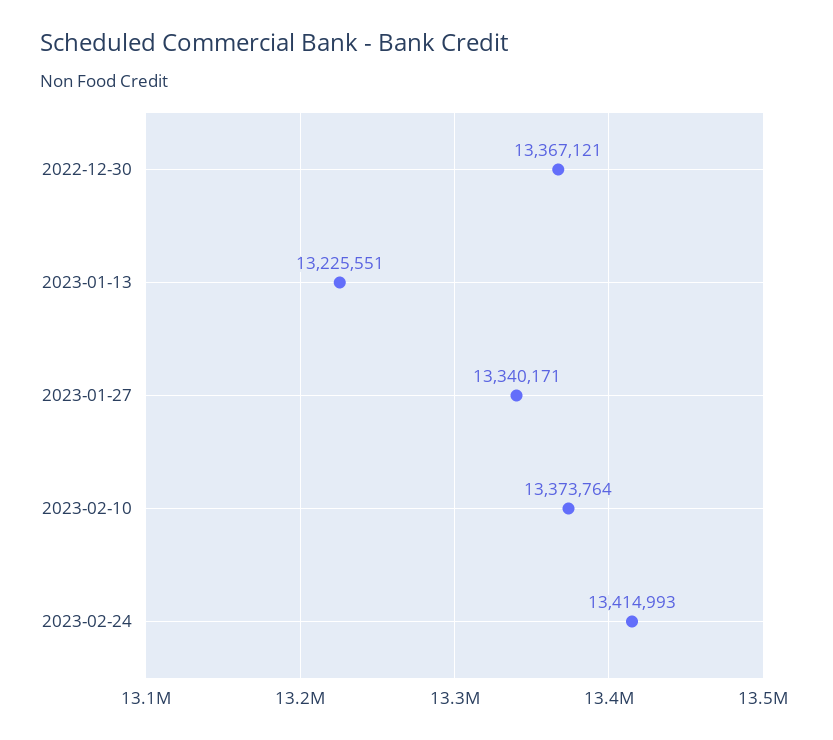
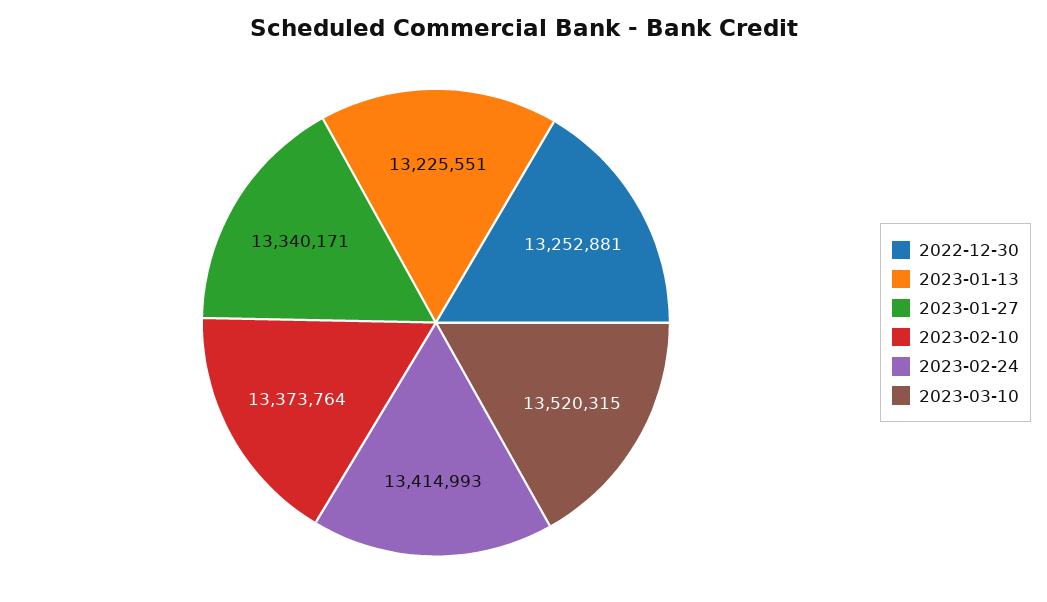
2022-12-30: 13367121 -> 13252881
2023-03-10: none -> 13520315

